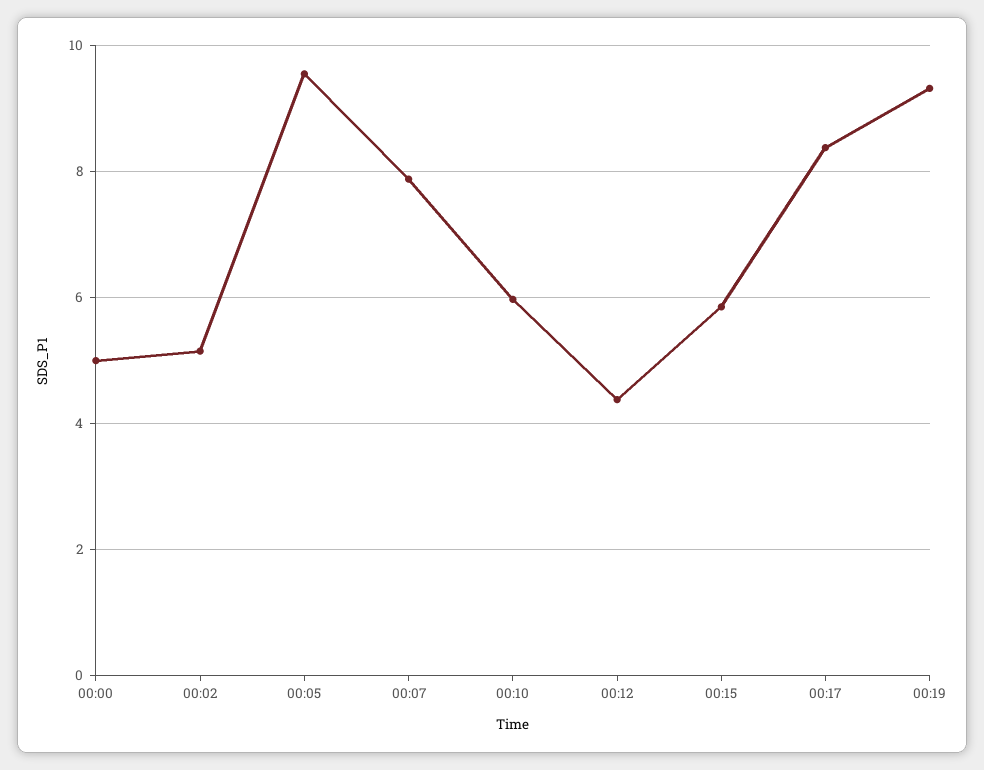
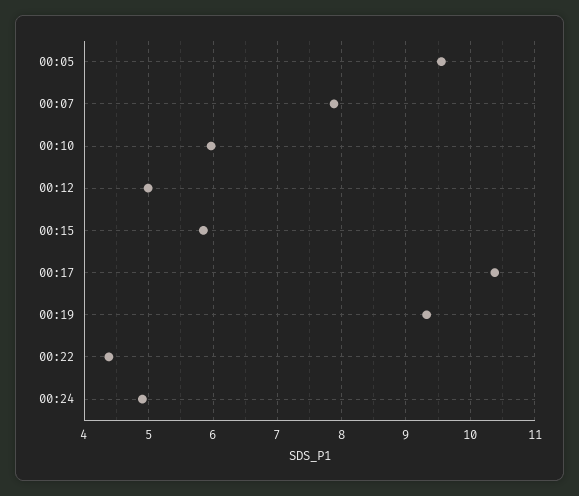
00:00: 5 -> none
00:02: 5.2 -> none
00:12: 4.4 -> 5
00:17: 8.4 -> 10.4
00:22: none -> 4.4
00:24: none -> 4.9

